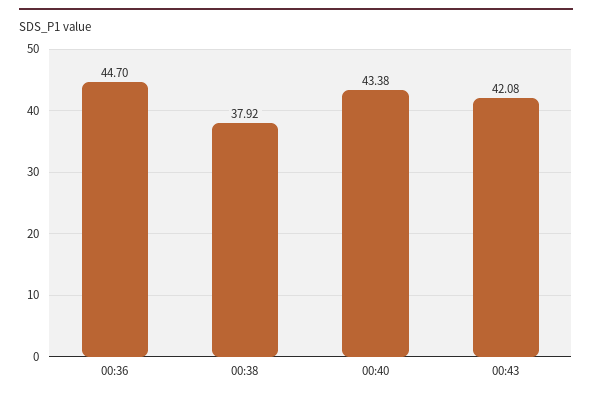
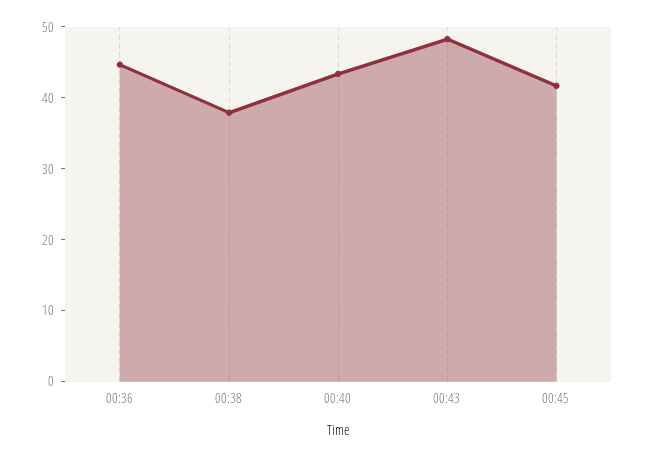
00:43: 42.08 -> 48
00:45: none -> 42

